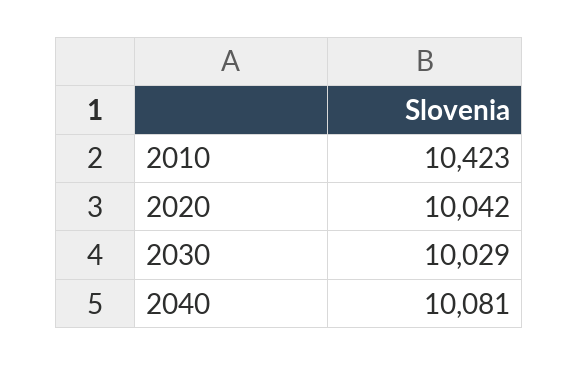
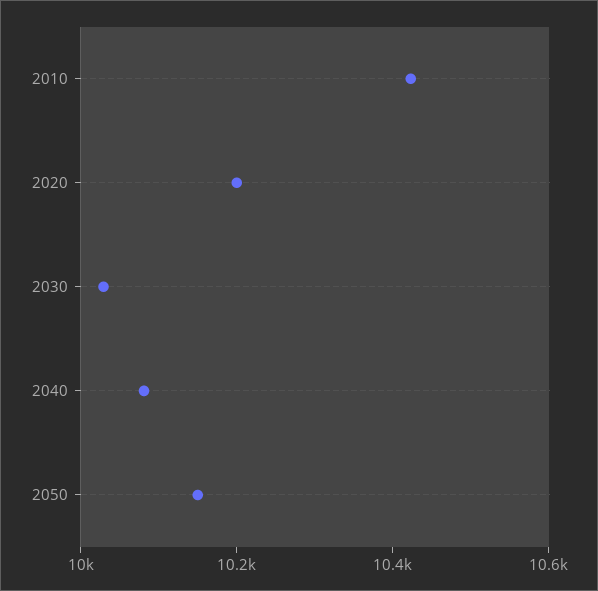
2020: 10042 -> 10200
2050: none -> 10150

